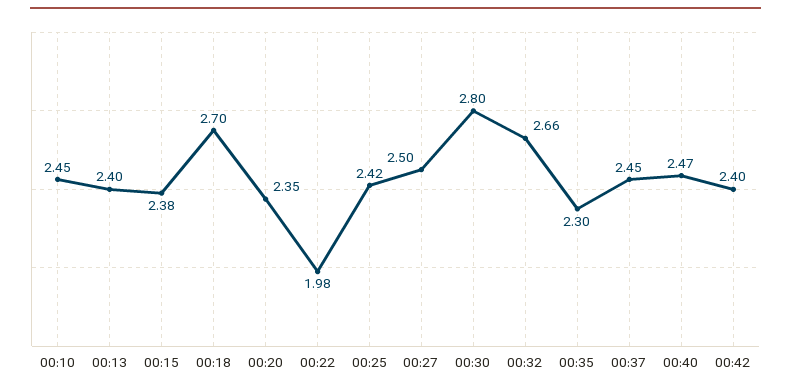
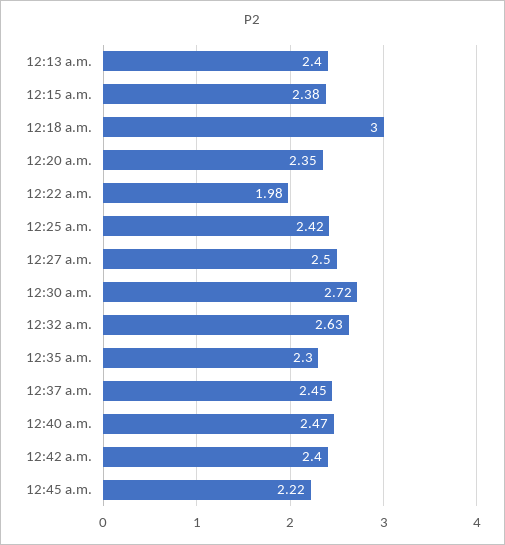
00:10: 2.45 -> none
00:18: 2.7 -> 3
00:30: 2.8 -> 2.72
00:32: 2.66 -> 2.63
12:45 a.m.: none -> 2.22

